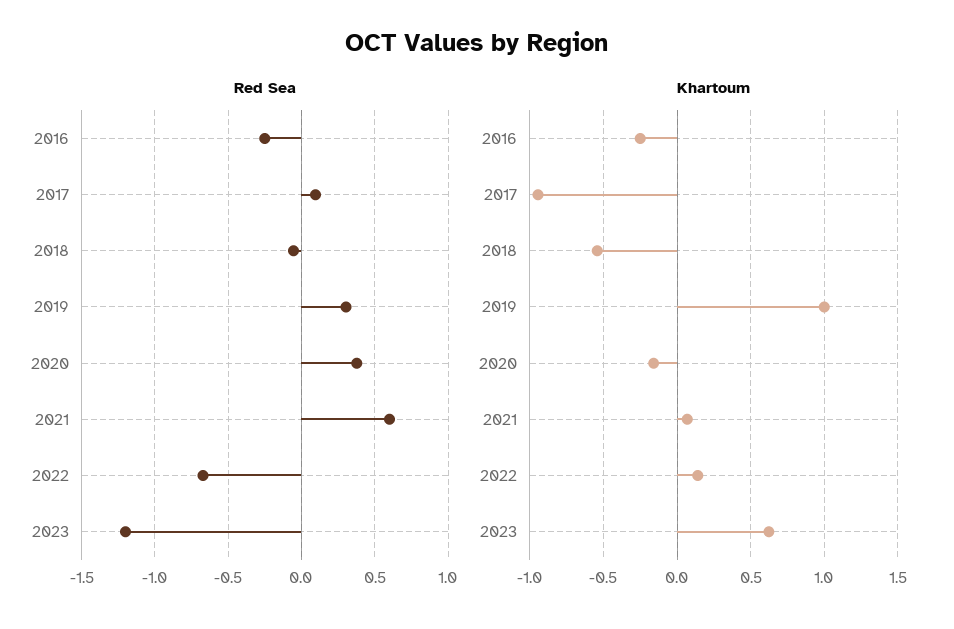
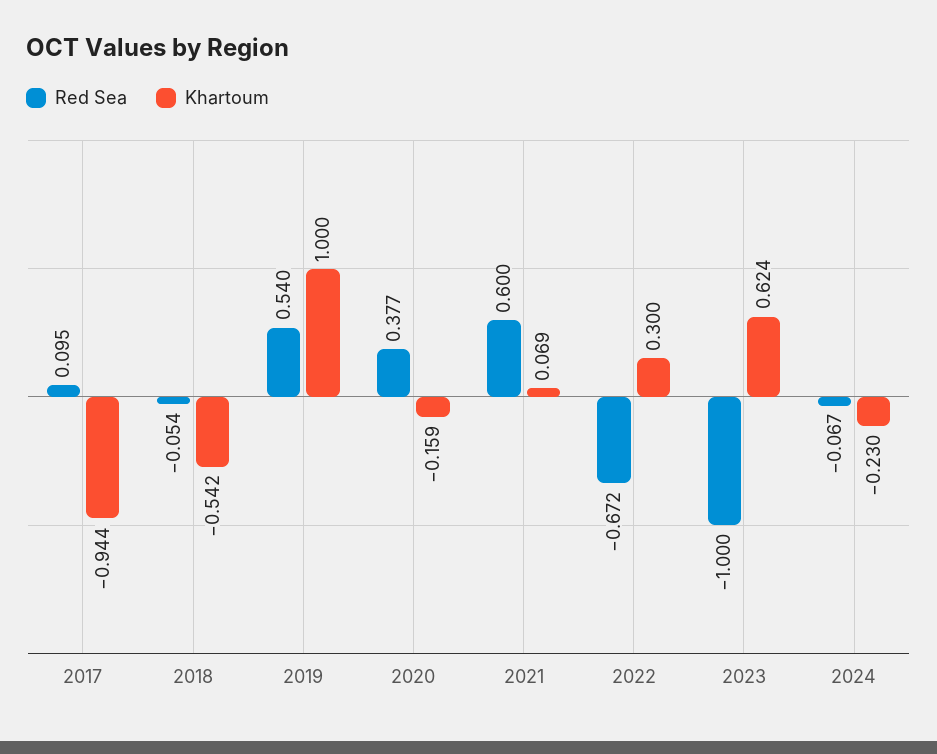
Red Sea, 2016: -0.25 -> none
Red Sea, 2019: 0.3 -> 0.54
Red Sea, 2023: -1.2 -> -1
Khartoum, 2016: -0.25 -> none
Khartoum, 2022: 0.15 -> 0.3
Red Sea, 2024: none -> -0.067
Khartoum, 2024: none -> -0.23

